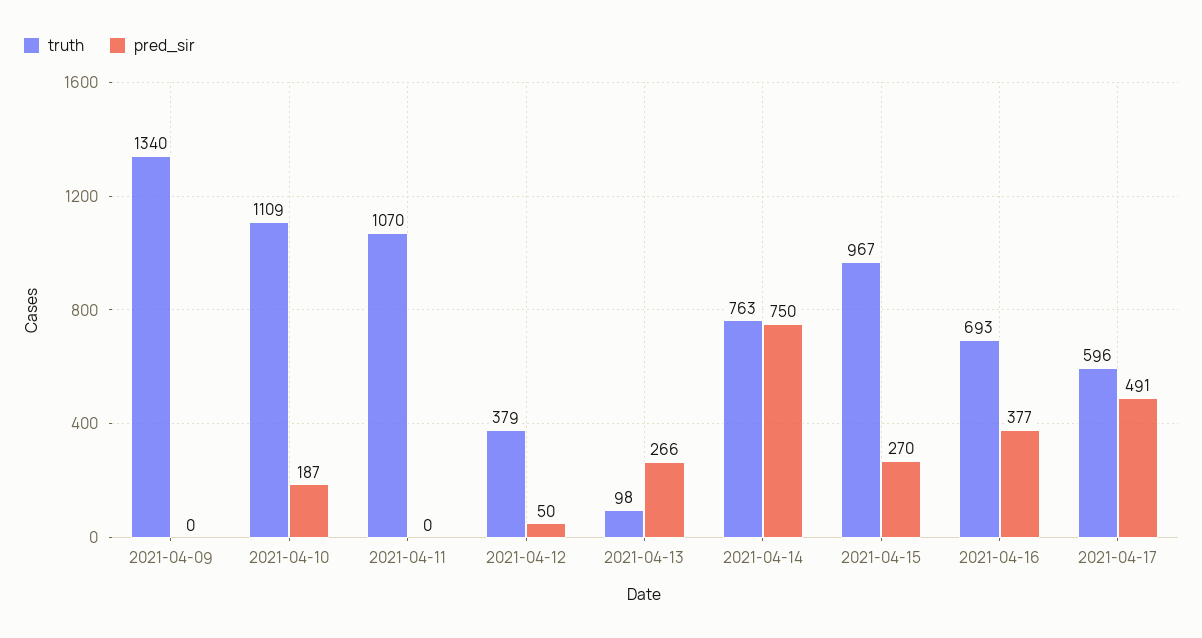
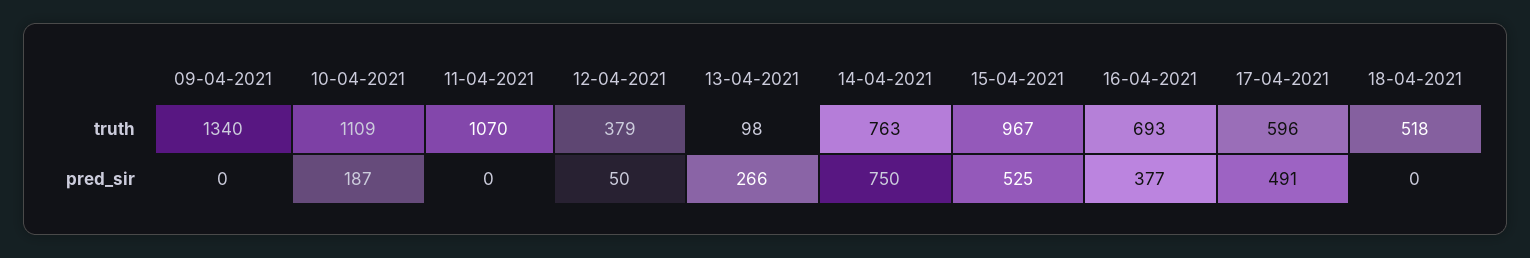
pred_sir, 2021-04-15: 270 -> 525
truth, 18-04-2021: none -> 518
pred_sir, 18-04-2021: none -> 0

